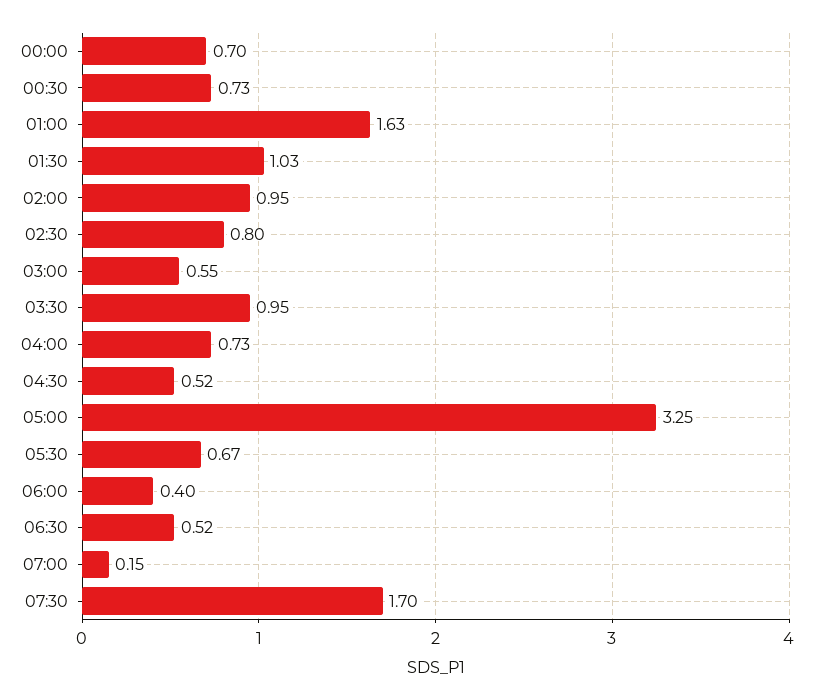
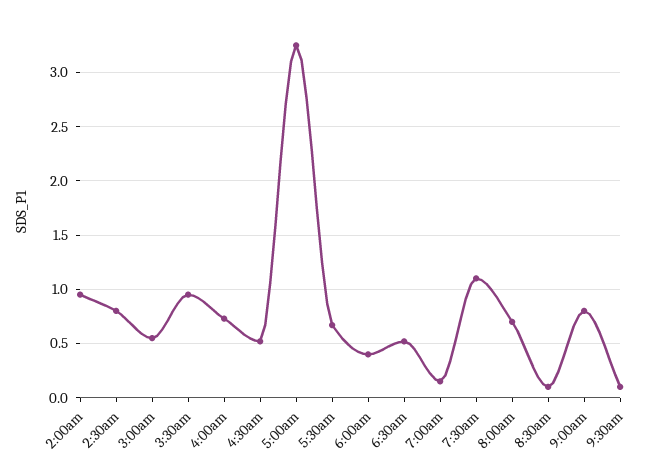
00:00: 0.7 -> none
00:30: 0.73 -> none
01:00: 1.63 -> none
01:30: 1.03 -> none
07:30: 1.7 -> 1.1
8:00am: none -> 0.7
8:30am: none -> 0.1
9:00am: none -> 0.8
9:30am: none -> 0.1

